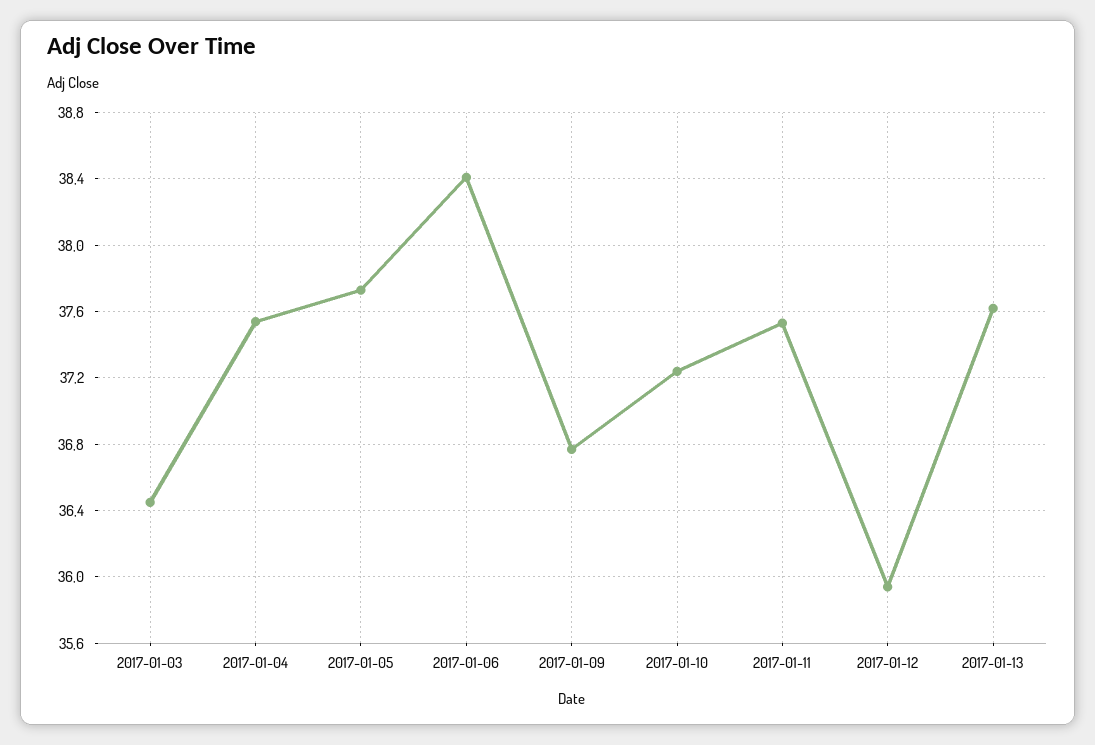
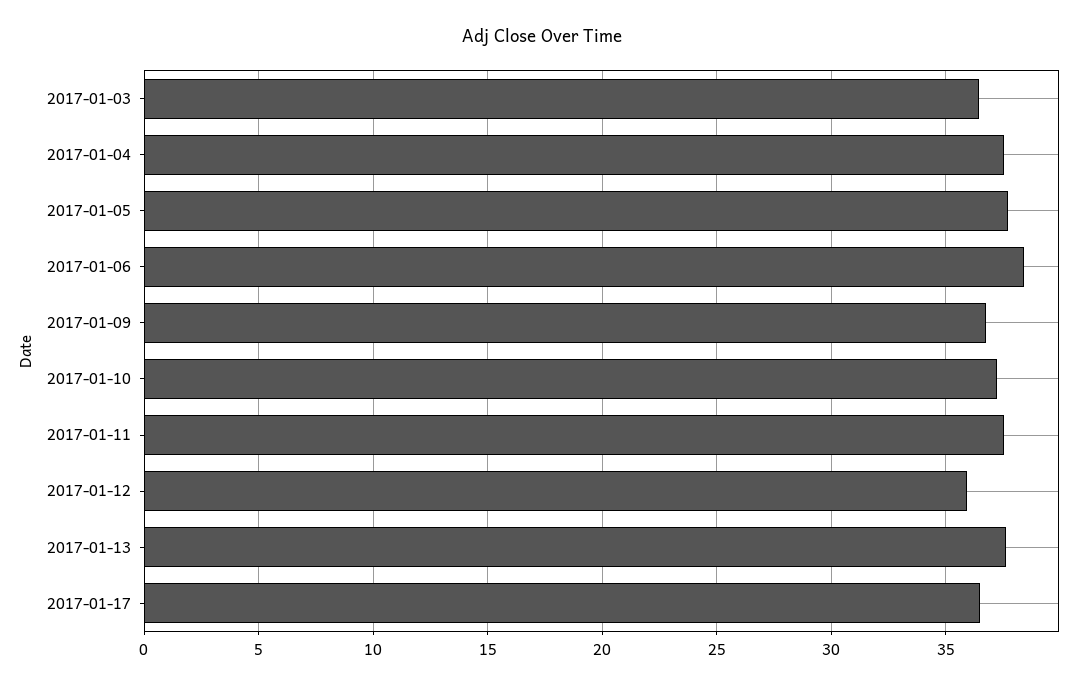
2017-01-17: none -> 36.5

